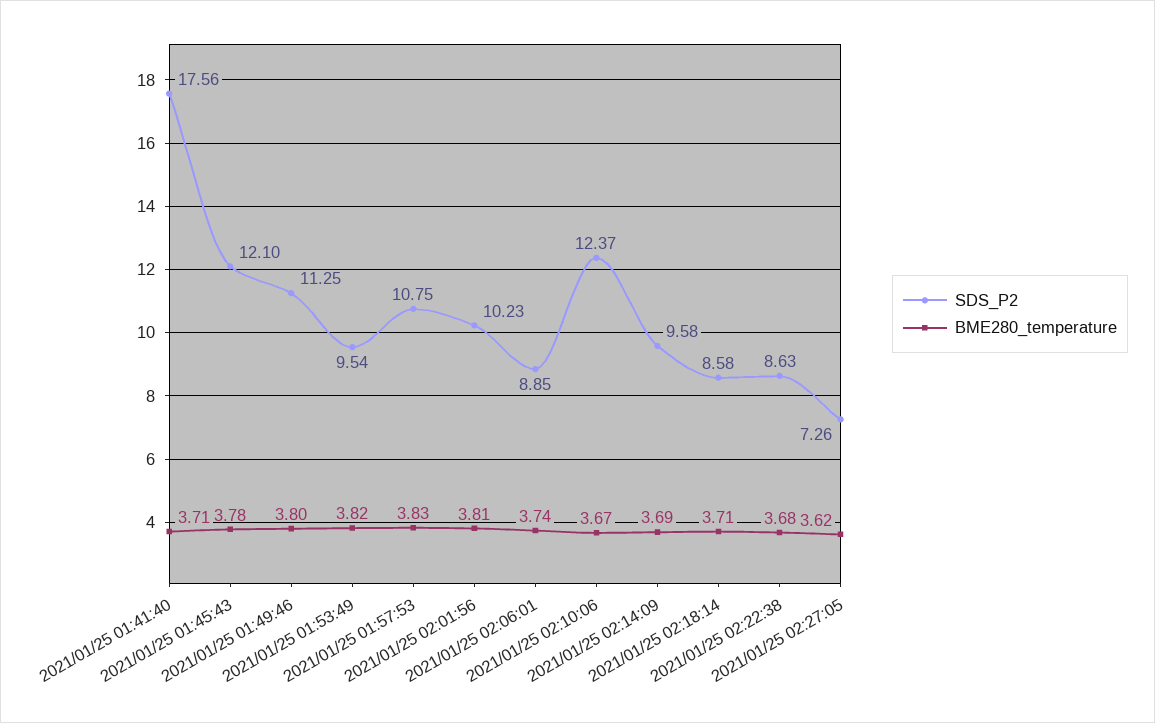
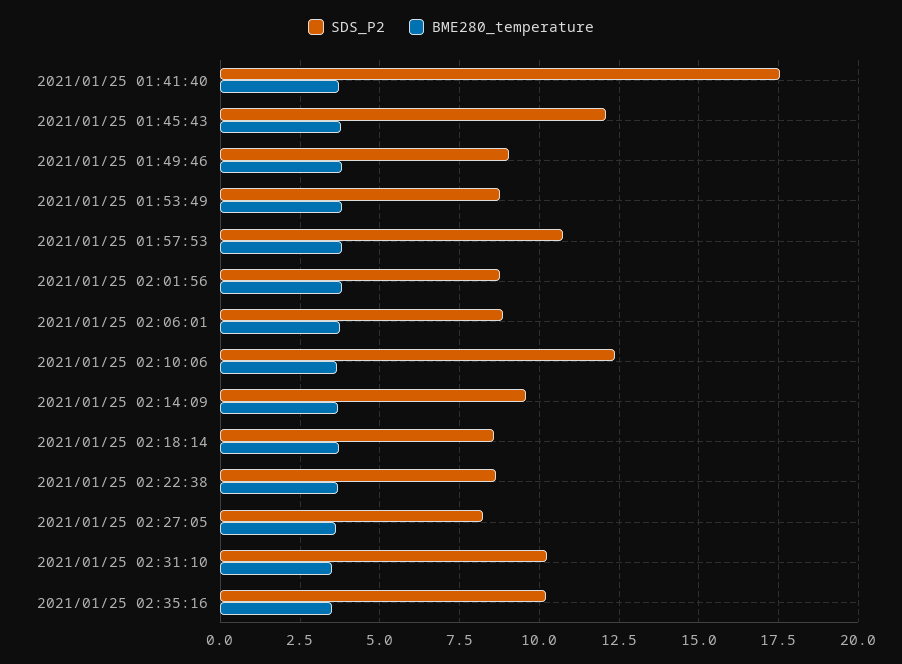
SDS_P2, 2021/01/25 01:49:46: 11.25 -> 9
SDS_P2, 2021/01/25 01:53:49: 9.54 -> 8.75
SDS_P2, 2021/01/25 02:01:56: 10.23 -> 8.75
SDS_P2, 2021/01/25 02:27:05: 7.26 -> 8.25
SDS_P2, 2021/01/25 02:31:10: none -> 10.25
BME280_temperature, 2021/01/25 02:31:10: none -> 3.5
SDS_P2, 2021/01/25 02:35:16: none -> 10.25
BME280_temperature, 2021/01/25 02:35:16: none -> 3.5

